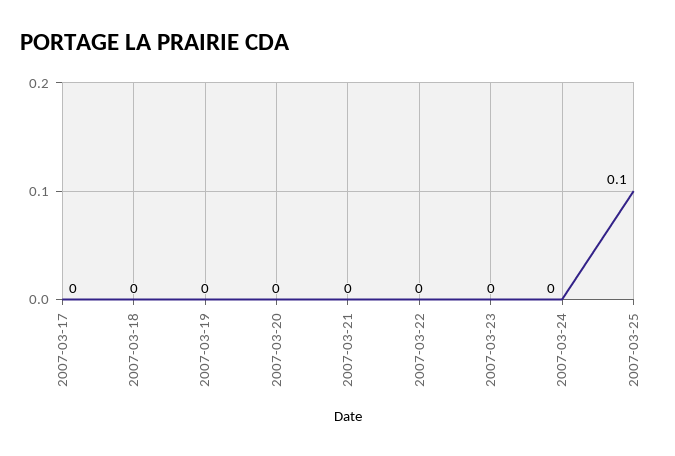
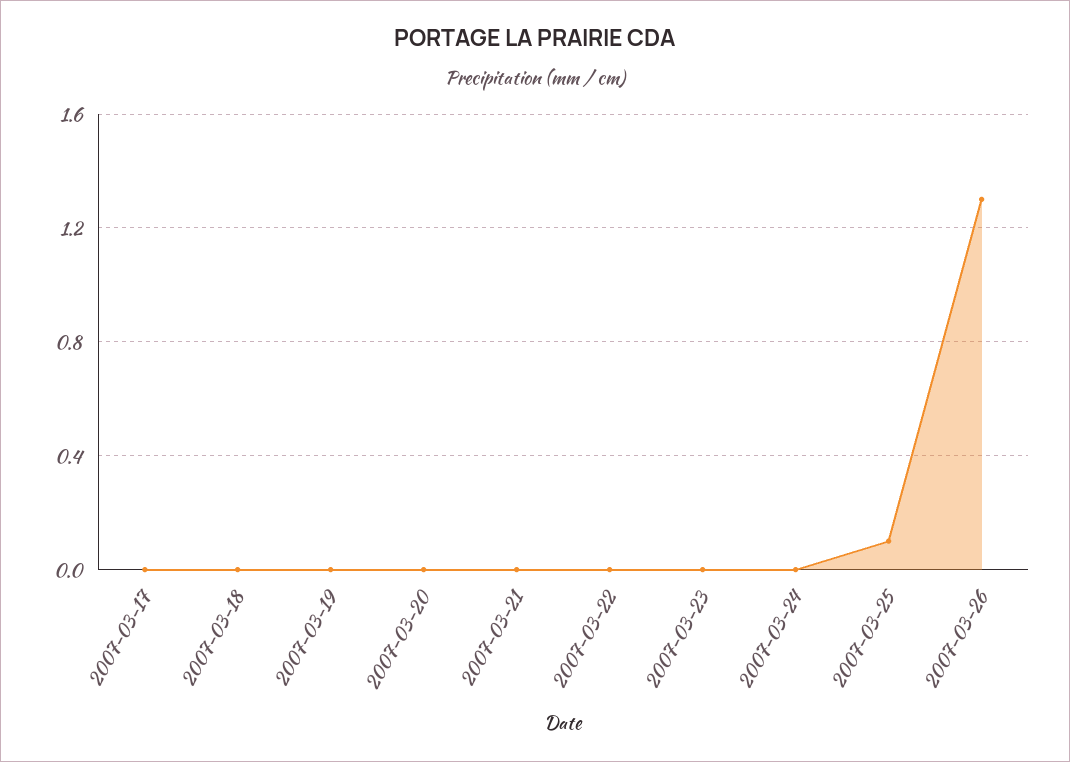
2007-03-26: none -> 1.3

